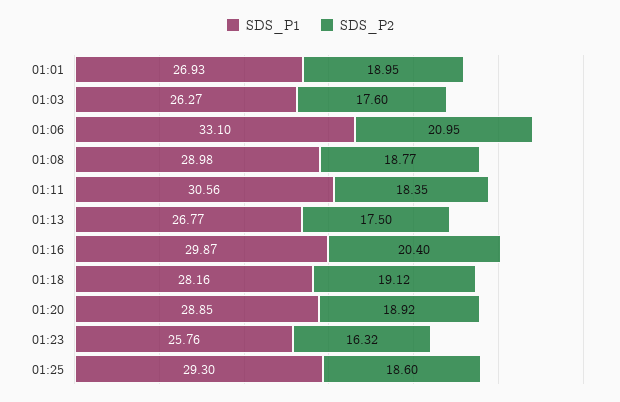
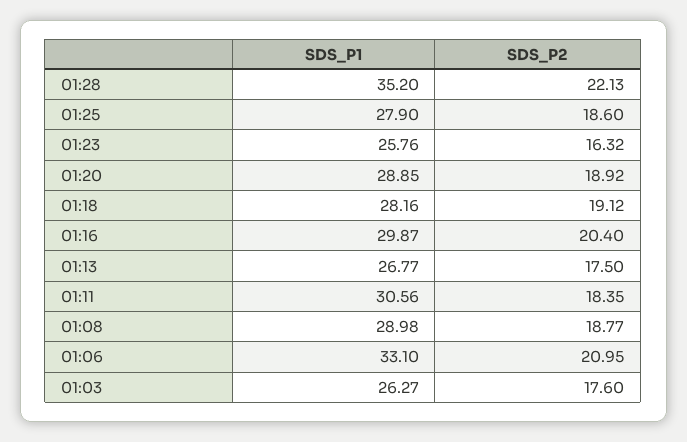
SDS_P1, 01:01: 26.93 -> none
SDS_P2, 01:01: 18.95 -> none
SDS_P1, 01:25: 29.3 -> 27.9
SDS_P1, 01:28: none -> 35.2
SDS_P2, 01:28: none -> 22.13

